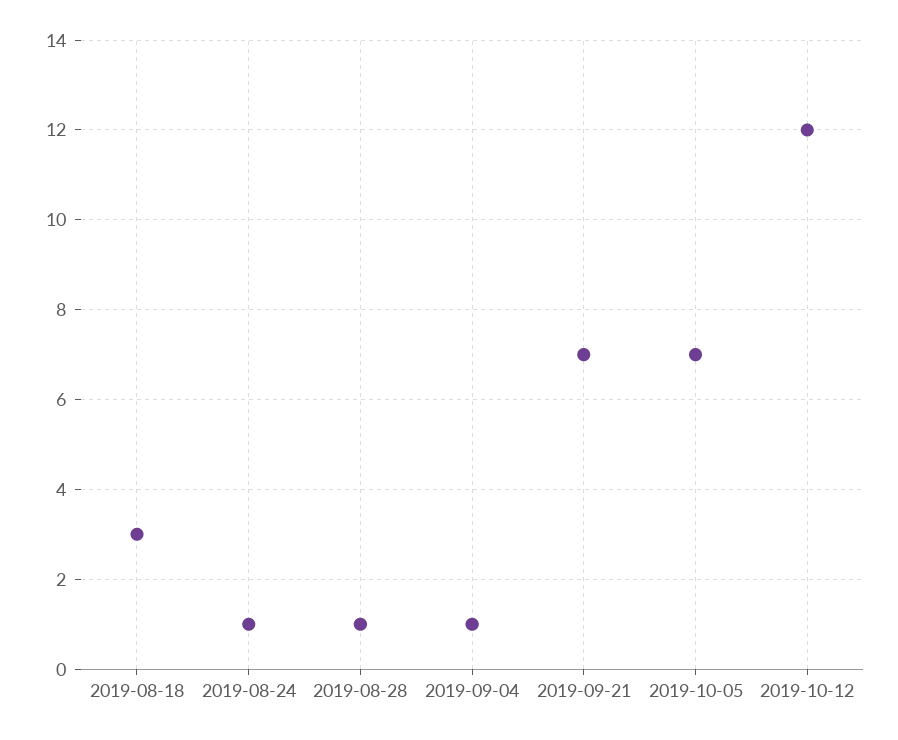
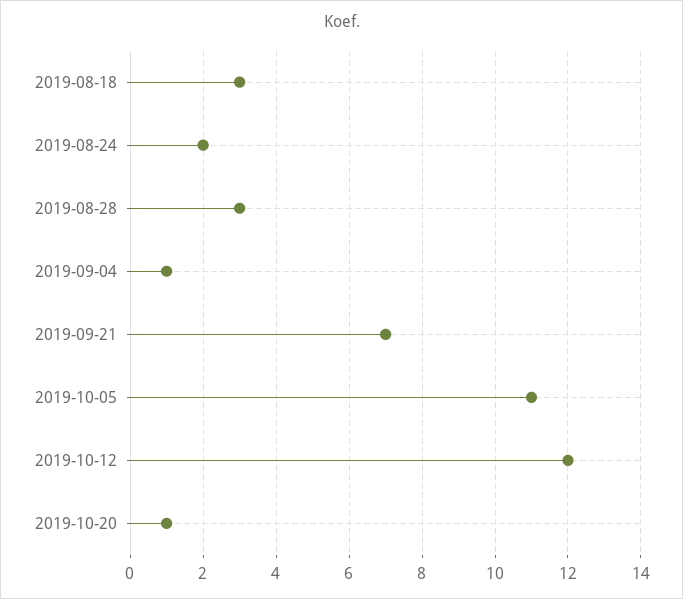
2019-08-24: 1 -> 2
2019-08-28: 1 -> 3
2019-10-05: 7 -> 11
2019-10-20: none -> 1

